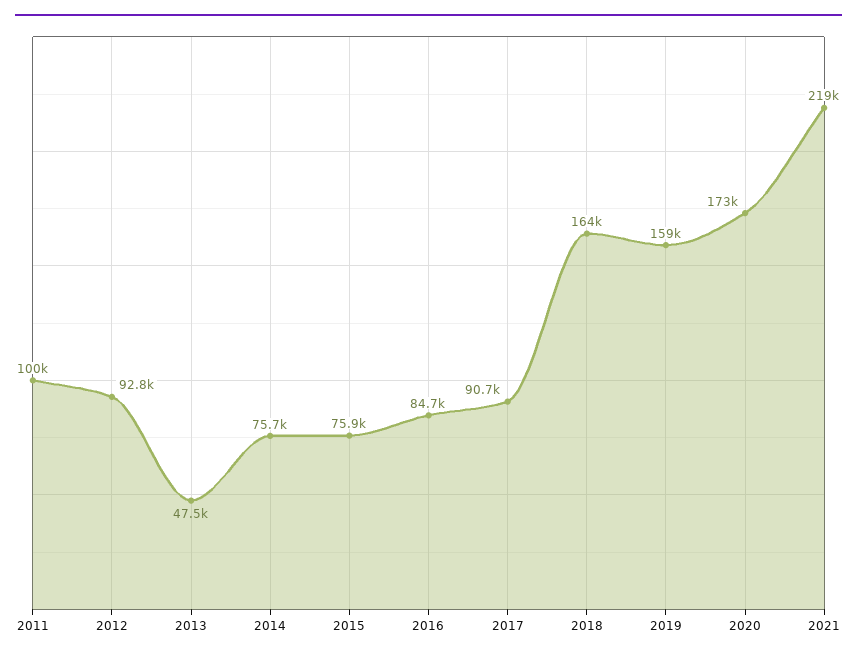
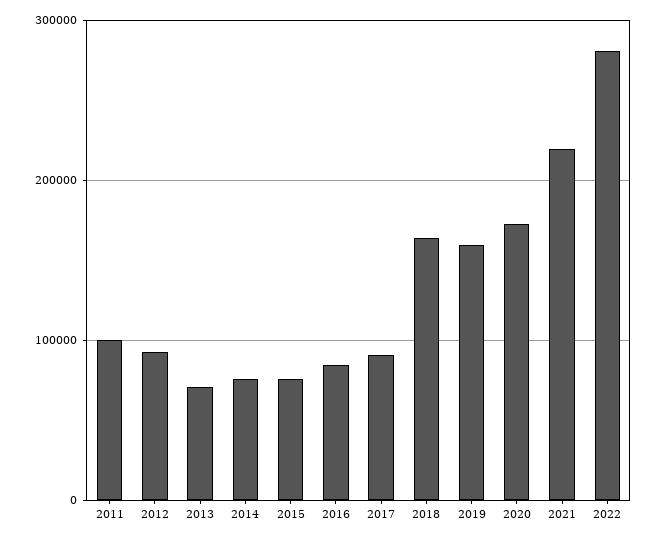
2013: 47500 -> 70000
2022: none -> 280000

